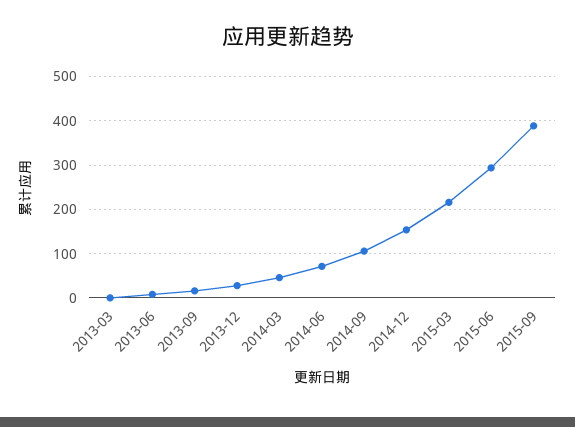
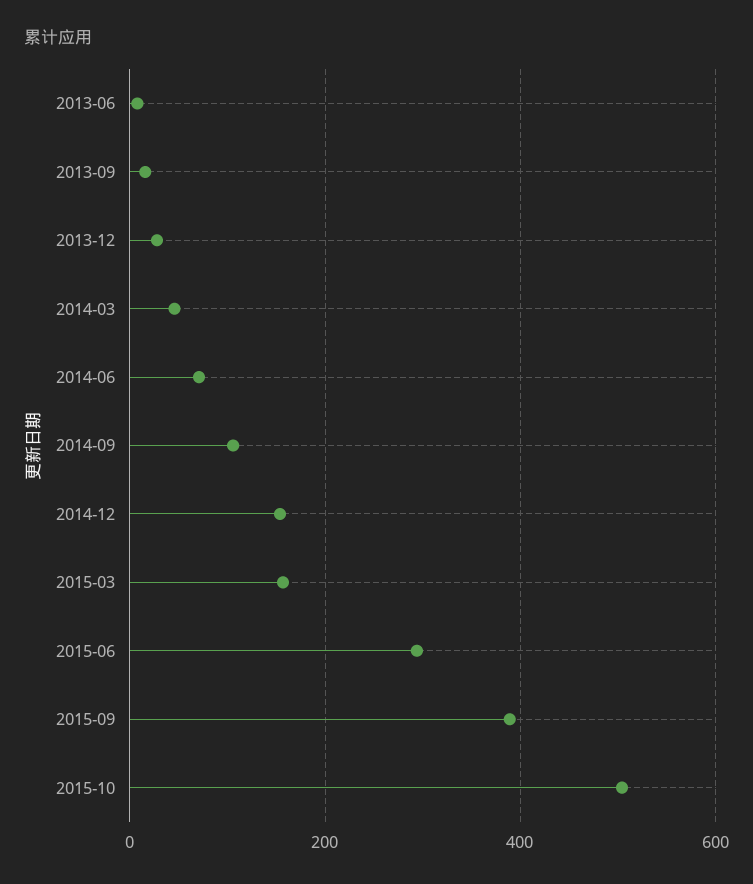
2013-03: 0 -> none
2015-03: 220 -> 160
2015-10: none -> 500

